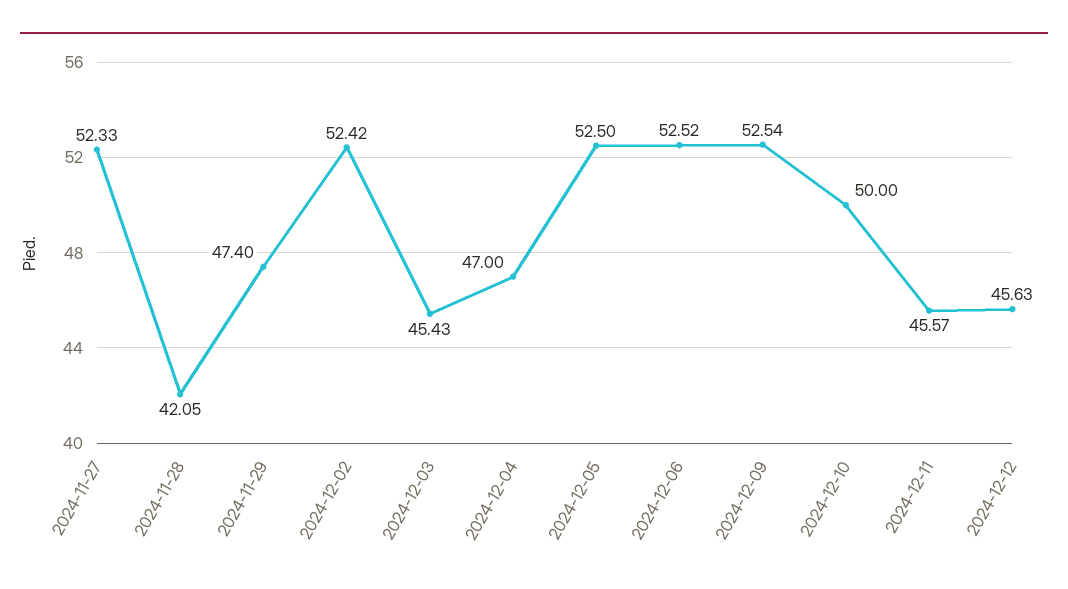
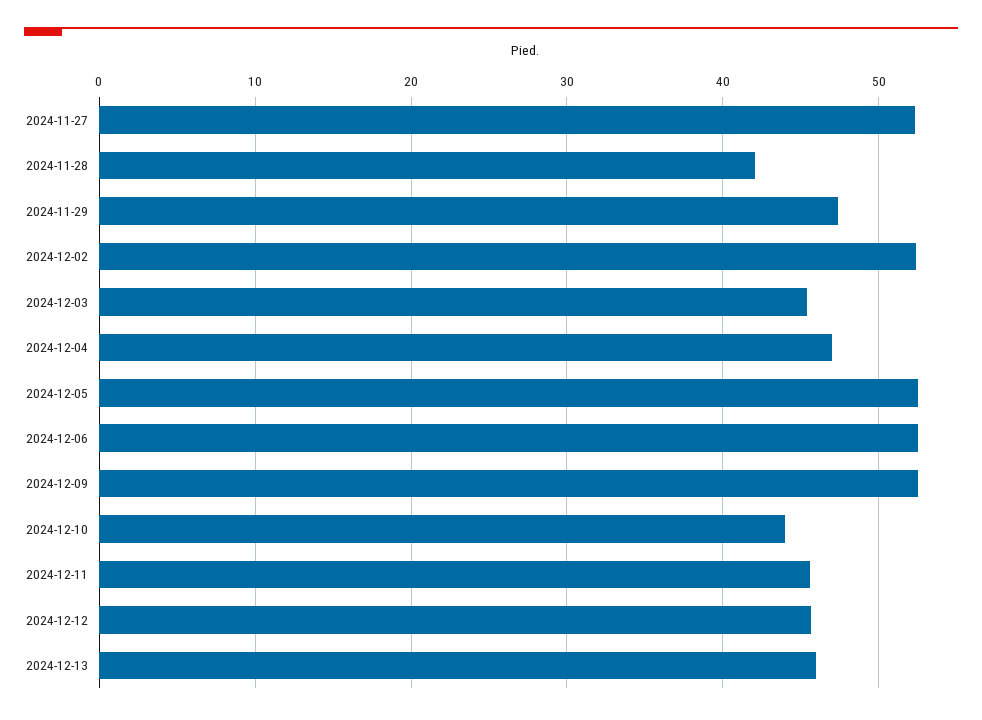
2024-12-10: 50 -> 44
2024-12-13: none -> 46

